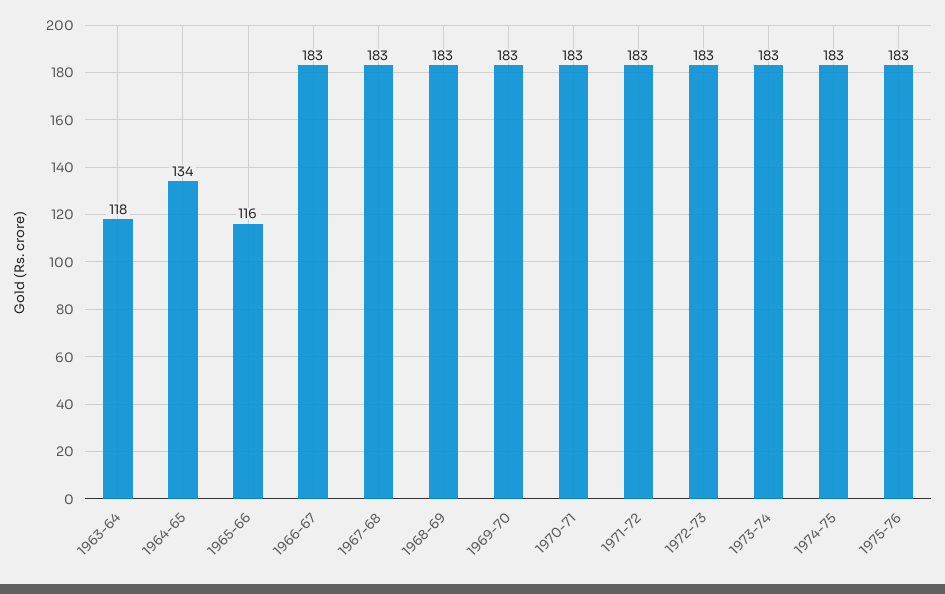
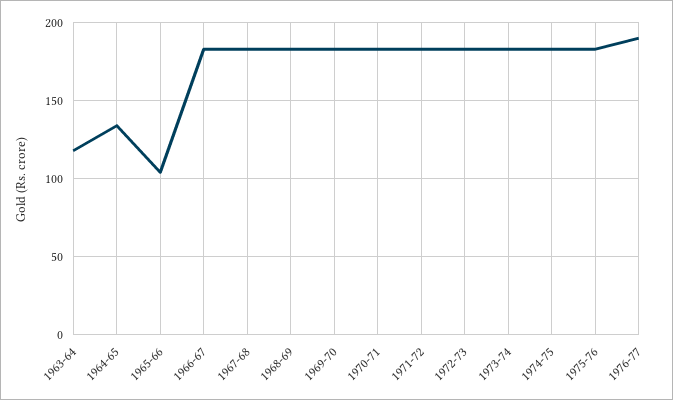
1965-66: 116 -> 105
1976-77: none -> 190

